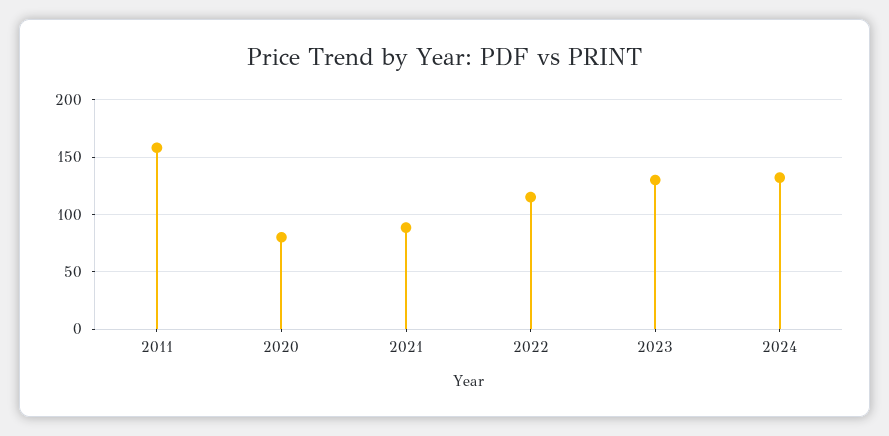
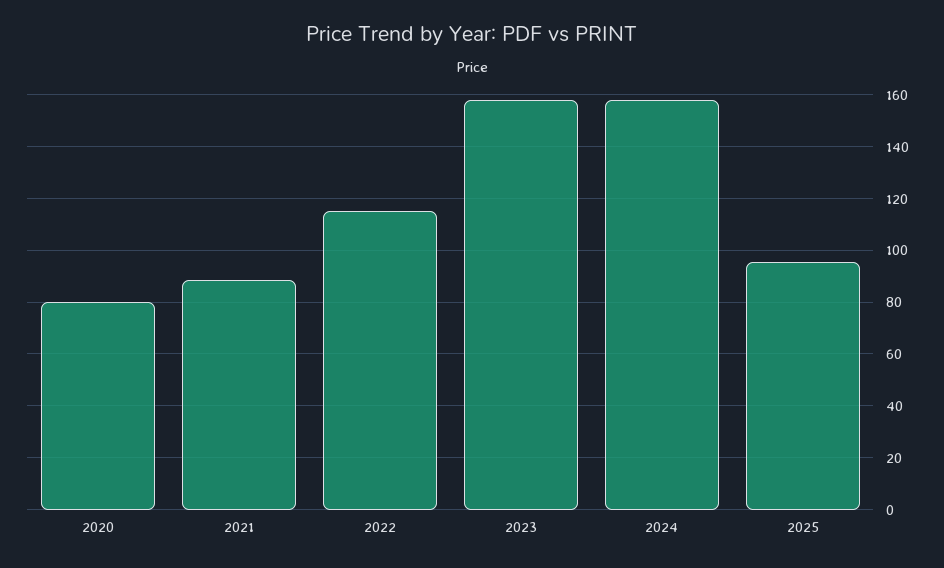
2011: 160 -> none
2023: 130 -> 157.5
2024: 130 -> 157.5
2025: none -> 95

